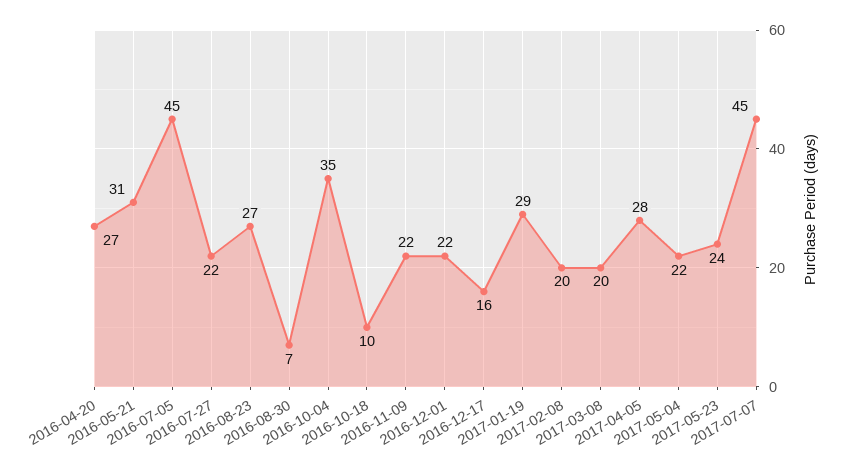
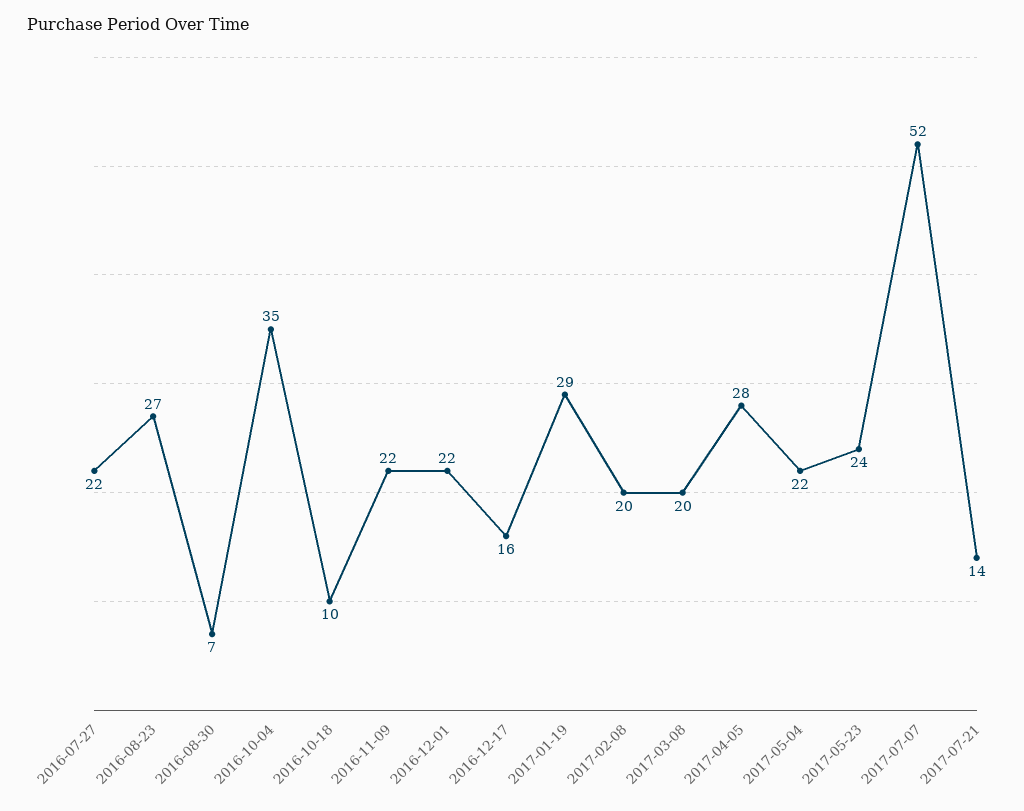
2016-04-20: 27 -> none
2016-05-21: 31 -> none
2016-07-05: 45 -> none
2017-07-07: 45 -> 52
2017-07-21: none -> 14

